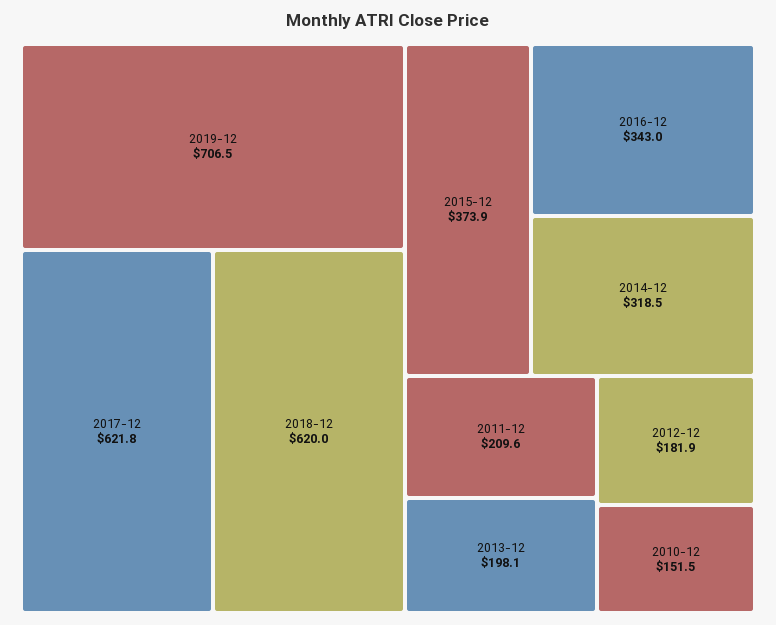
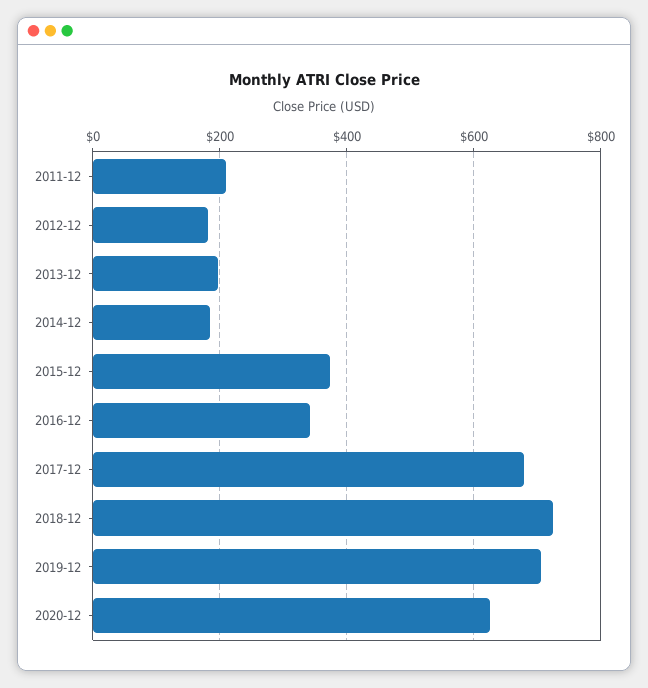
2017-12: 621.8 -> 680
2018-12: 620 -> 720
2014-12: 318.5 -> 180
2010-12: 151.5 -> none
2020-12: none -> 620

